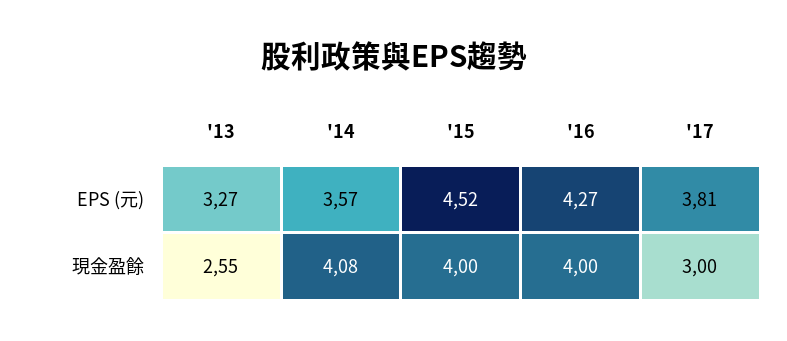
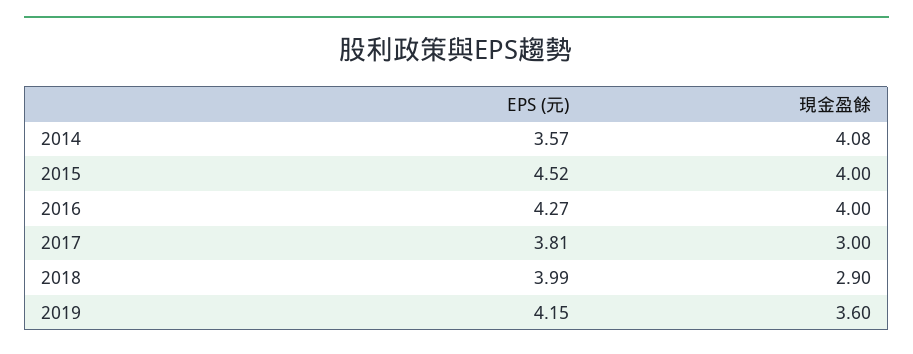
'13, EPS (元): 3.27 -> none
'13, 現金盈餘: 2.55 -> none
2018, EPS (元): none -> 3.99
2018, 現金盈餘: none -> 2.9
2019, EPS (元): none -> 4.15
2019, 現金盈餘: none -> 3.6

